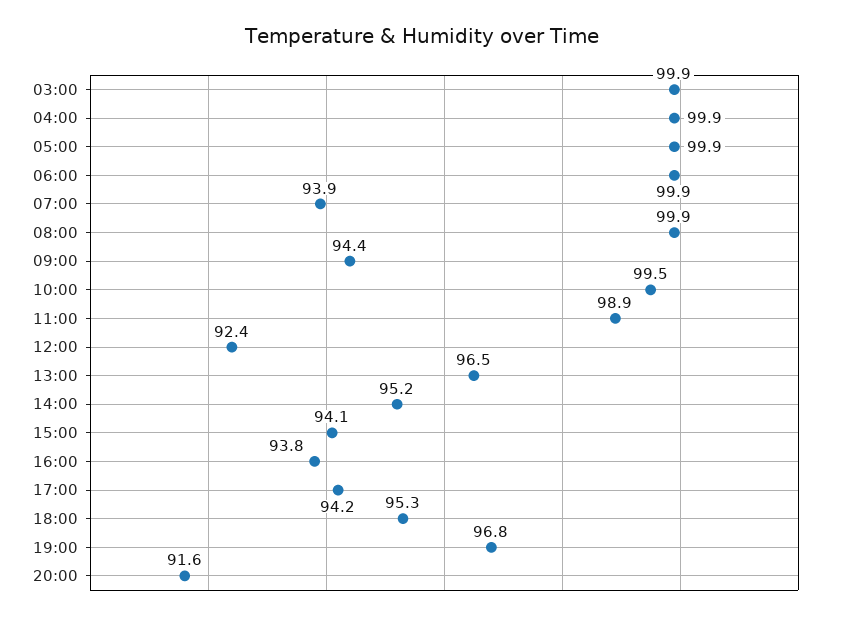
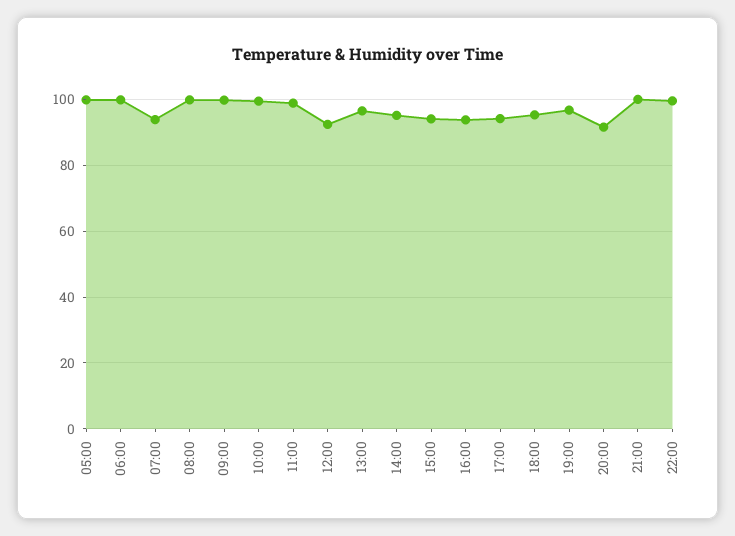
03:00: 99.9 -> none
04:00: 99.9 -> none
09:00: 94.4 -> 100
21:00: none -> 100
22:00: none -> 100

